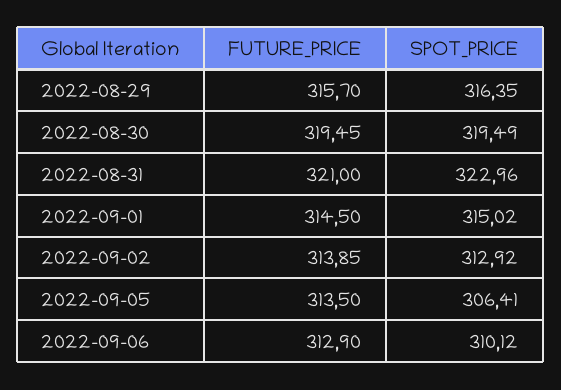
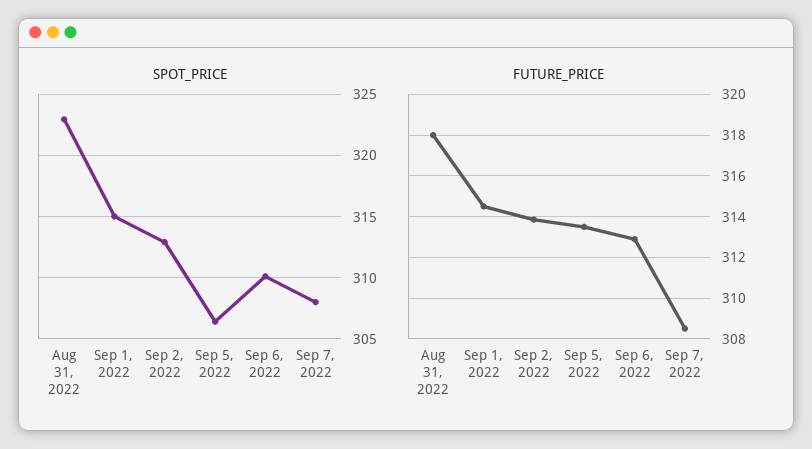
FUTURE_PRICE, 2022-08-29: 315.7 -> none
SPOT_PRICE, 2022-08-29: 316.35 -> none
FUTURE_PRICE, 2022-08-30: 319.45 -> none
SPOT_PRICE, 2022-08-30: 319.49 -> none
FUTURE_PRICE, 2022-08-31: 321 -> 318
SPOT_PRICE, Sep 7, 2022: none -> 308
FUTURE_PRICE, Sep 7, 2022: none -> 308.5

